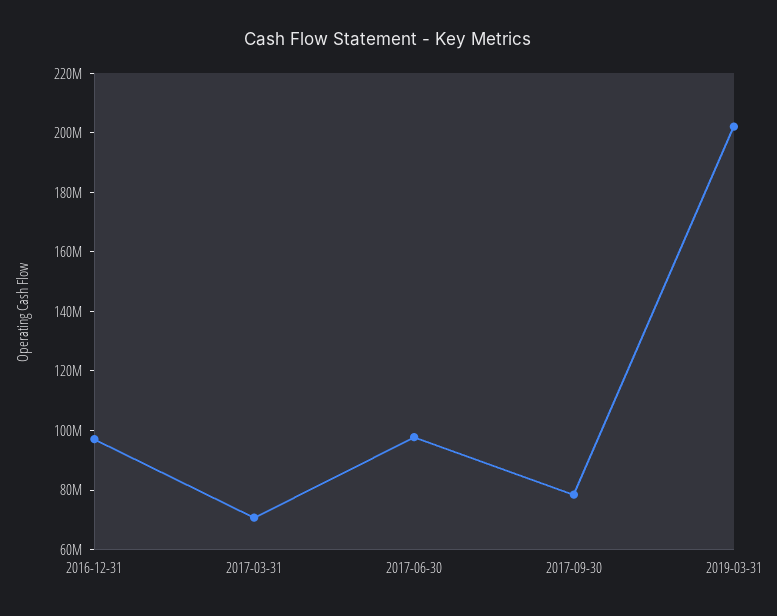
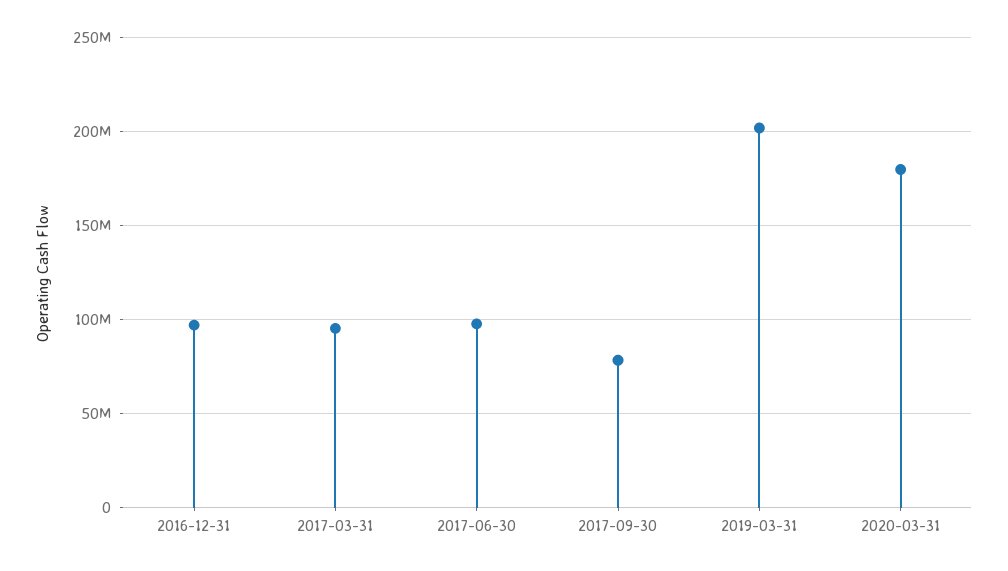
2017-03-31: 70000000 -> 95000000
2020-03-31: none -> 180000000

